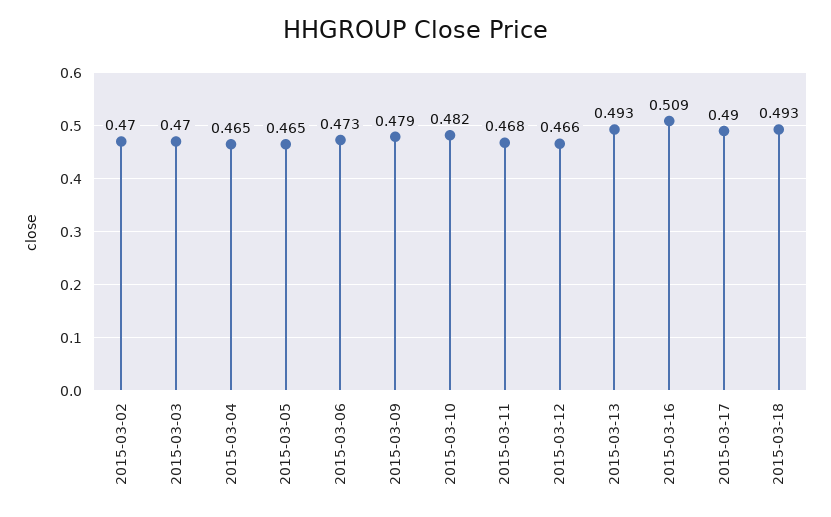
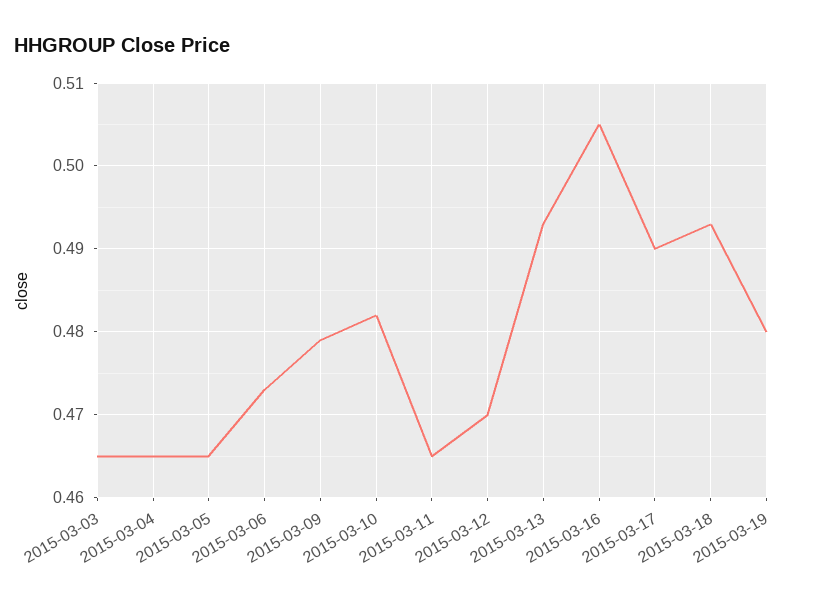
2015-03-02: 0.47 -> none
2015-03-03: 0.47 -> 0.465
2015-03-11: 0.468 -> 0.465
2015-03-12: 0.466 -> 0.47
2015-03-16: 0.509 -> 0.505
2015-03-19: none -> 0.48

